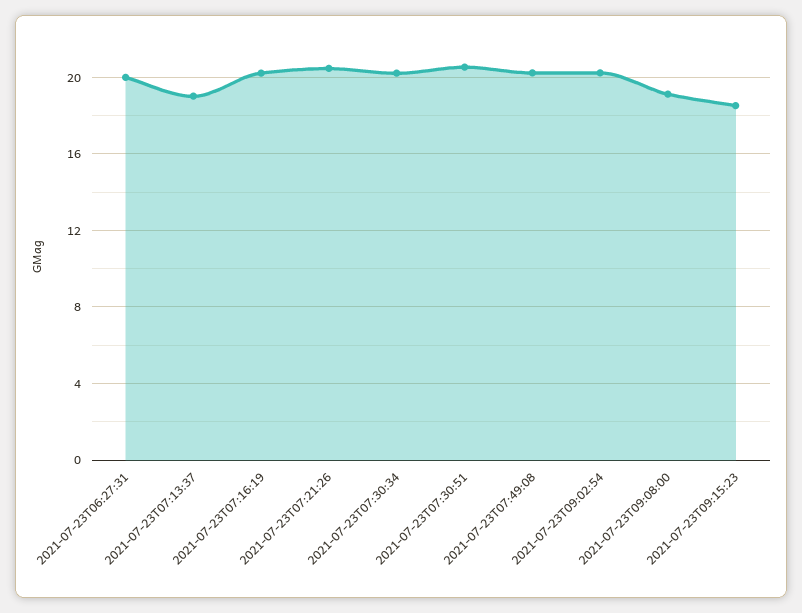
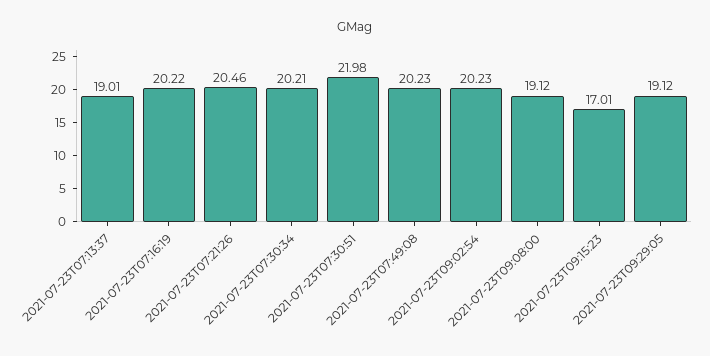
2021-07-23T06:27:31: 20 -> none
2021-07-23T07:30:51: 20.5 -> 21.98
2021-07-23T09:15:23: 18.5 -> 17.01
2021-07-23T09:29:05: none -> 19.12

